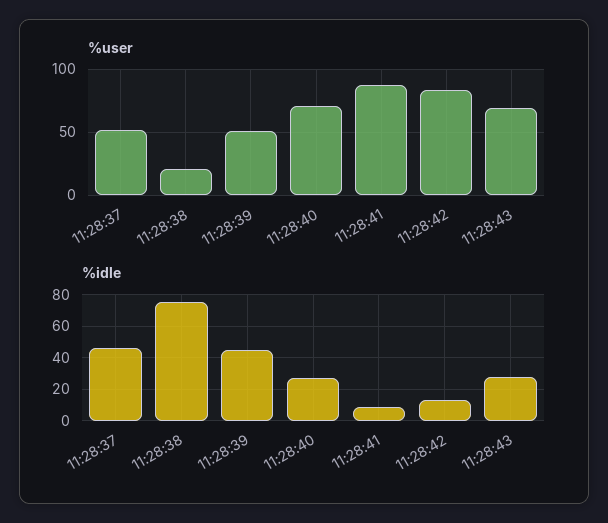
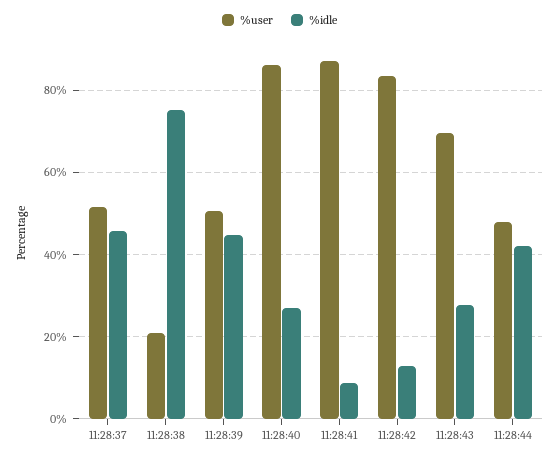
%user, 11:28:40: 70 -> 86
%user, 11:28:44: none -> 48
%idle, 11:28:44: none -> 42

